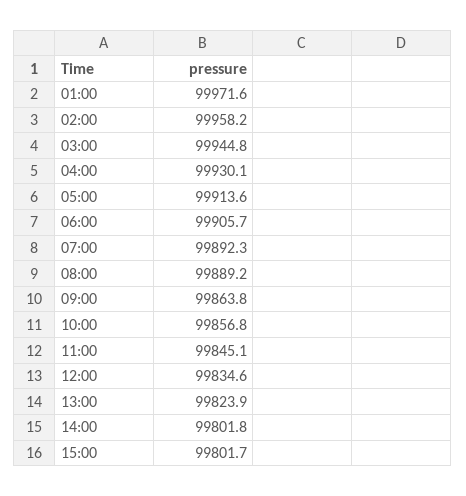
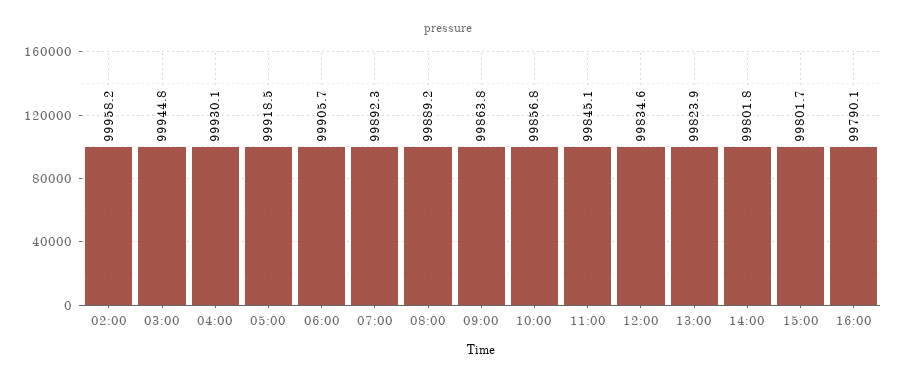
01:00: 99971.6 -> none
05:00: 99913.6 -> 99918.5
16:00: none -> 99790.1

